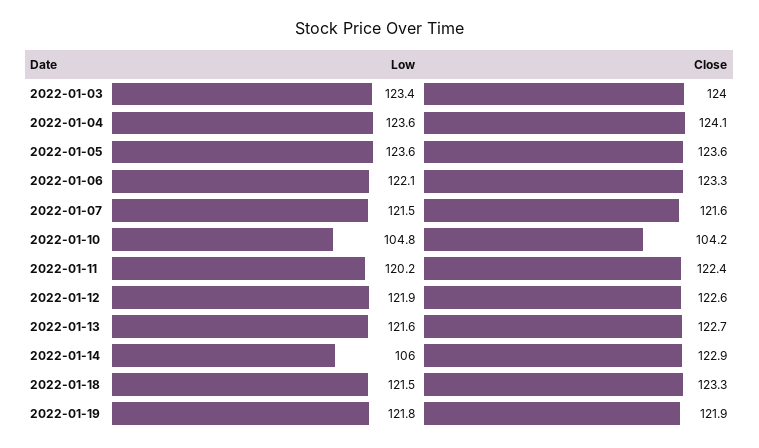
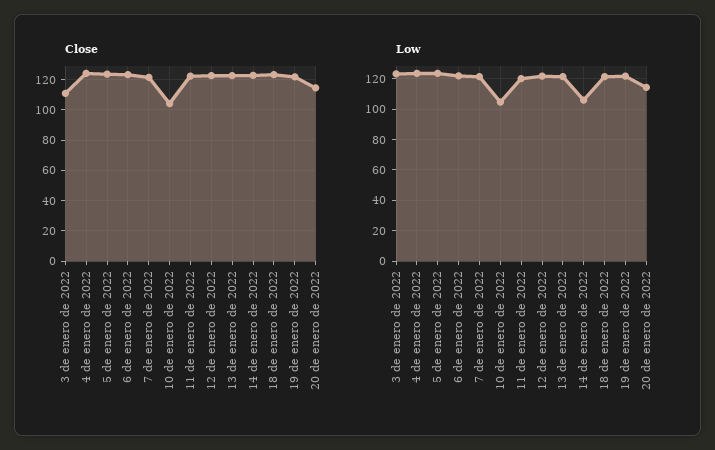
Close, 2022-01-03: 124 -> 110
Close, 20 de enero de 2022: none -> 115
Low, 20 de enero de 2022: none -> 115

